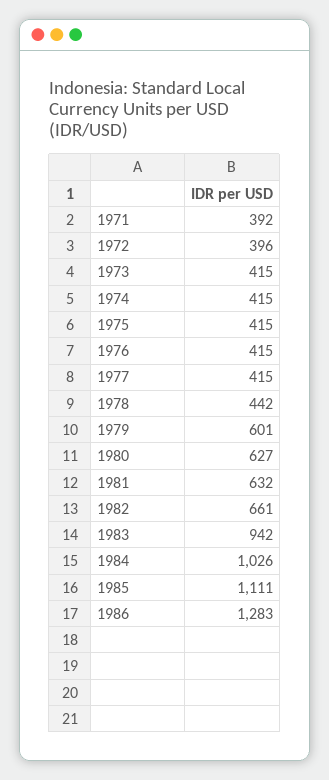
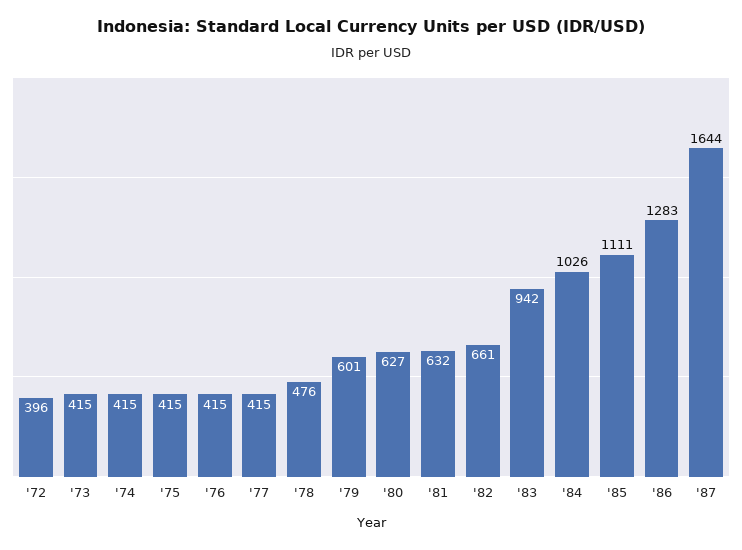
1971: 392 -> none
1978: 442 -> 476
'87: none -> 1644

